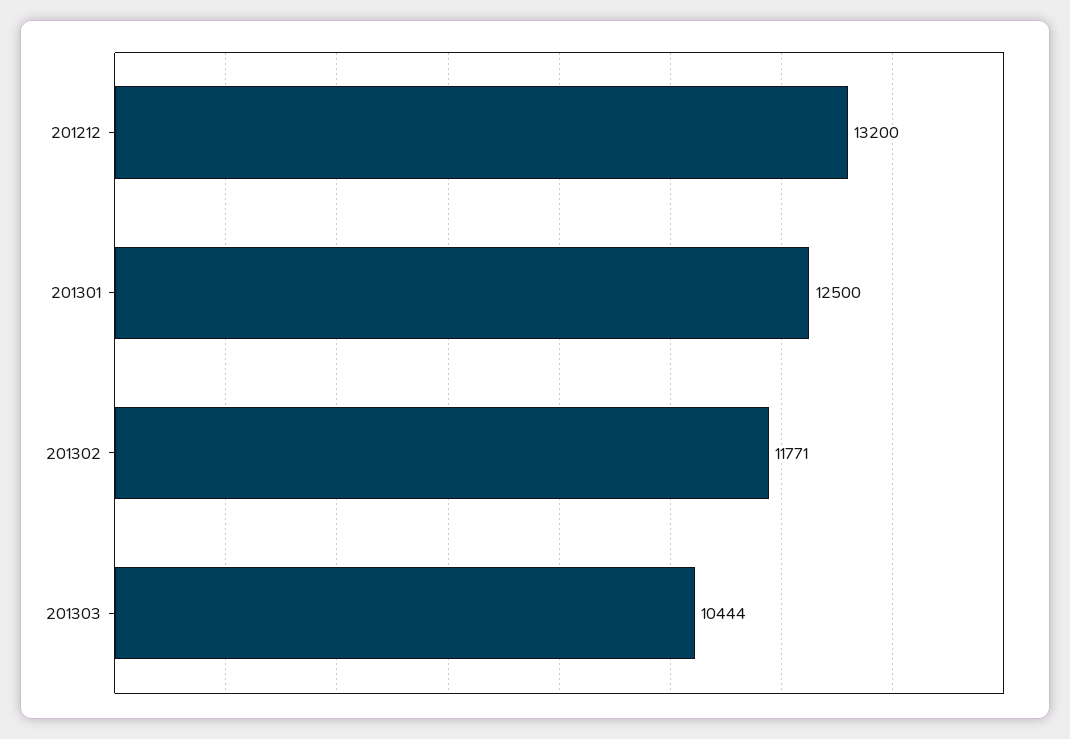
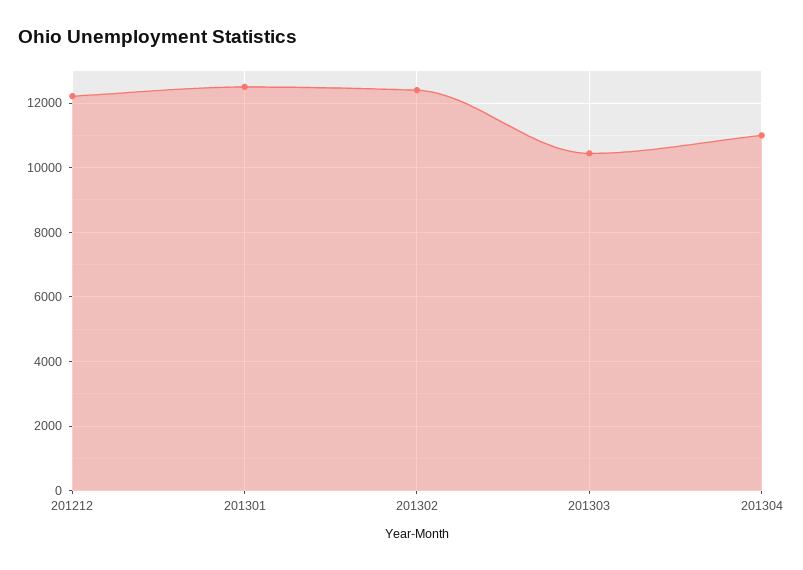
201212: 13200 -> 12200
201302: 11771 -> 12400
201304: none -> 11000

